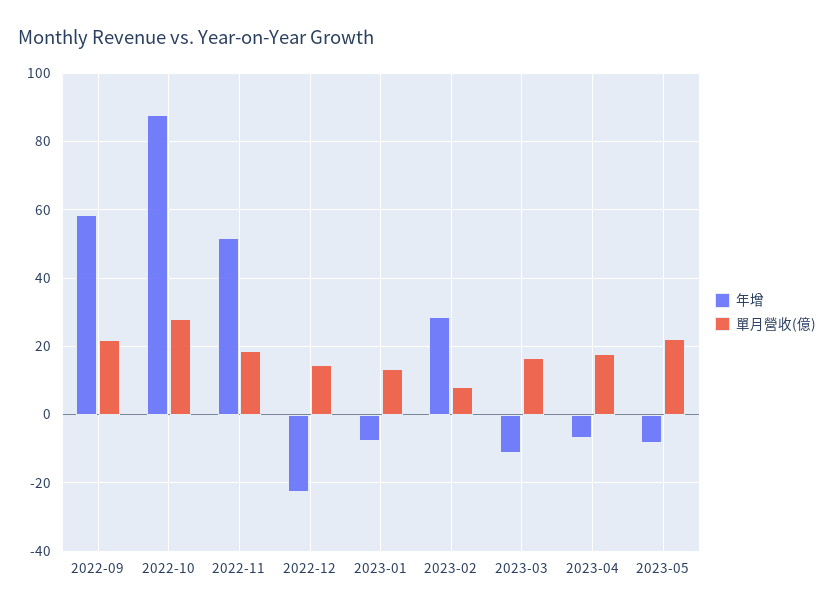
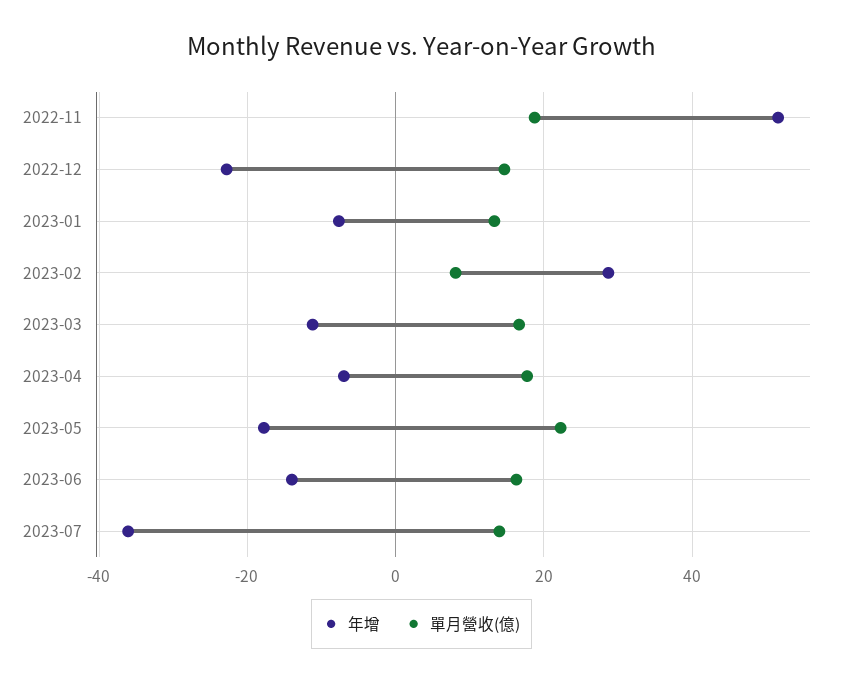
年增, 2022-09: 58 -> none
單月營收(億), 2022-09: 22 -> none
年增, 2022-10: 88 -> none
單月營收(億), 2022-10: 28 -> none
年增, 2023-05: -8 -> -18
年增, 2023-06: none -> -14
單月營收(億), 2023-06: none -> 16
年增, 2023-07: none -> -36
單月營收(億), 2023-07: none -> 14

